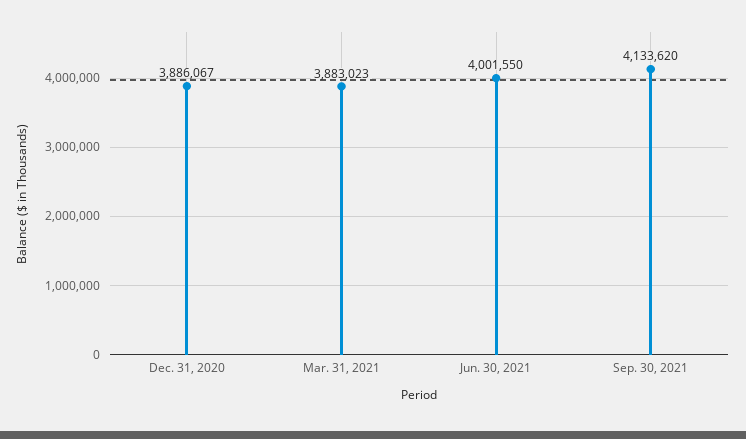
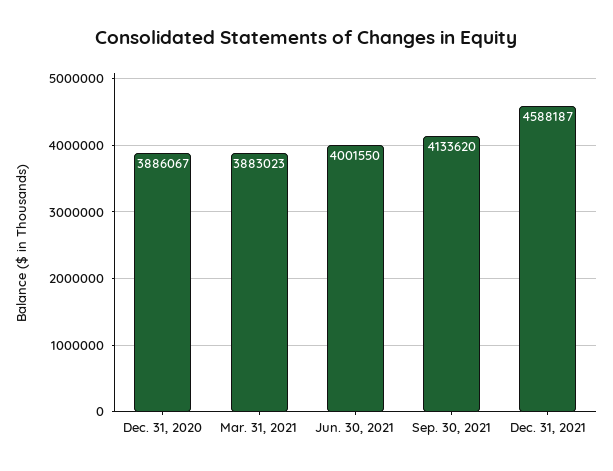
Dec. 31, 2021: none -> 4588187

